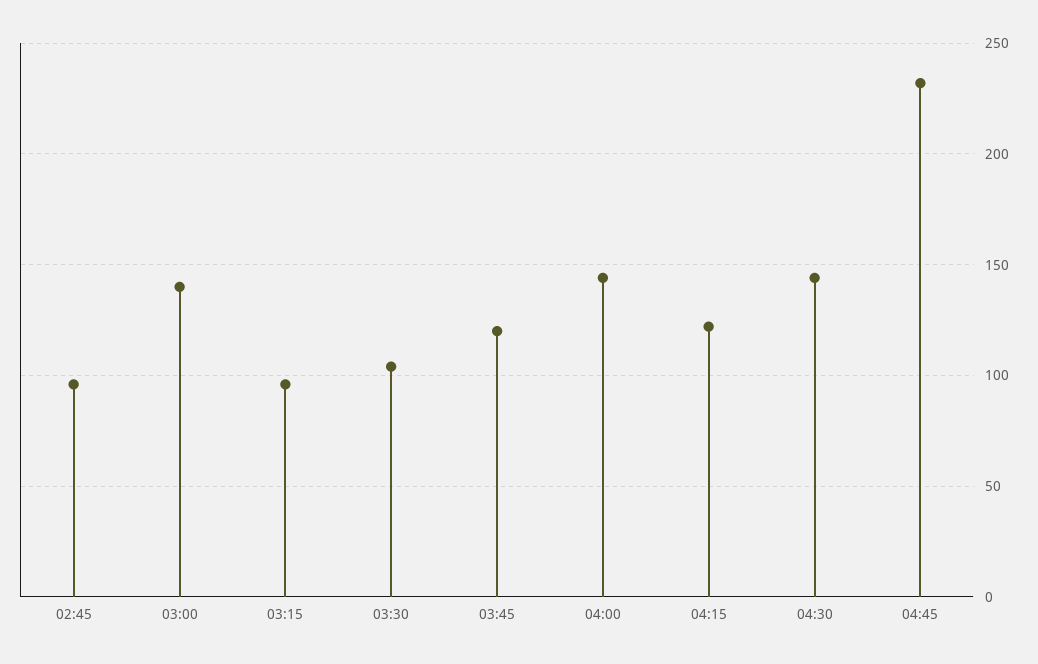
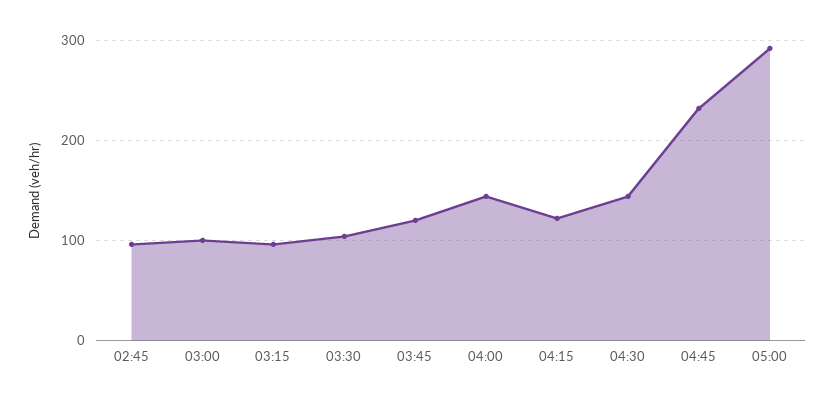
03:00: 140 -> 100
05:00: none -> 290

